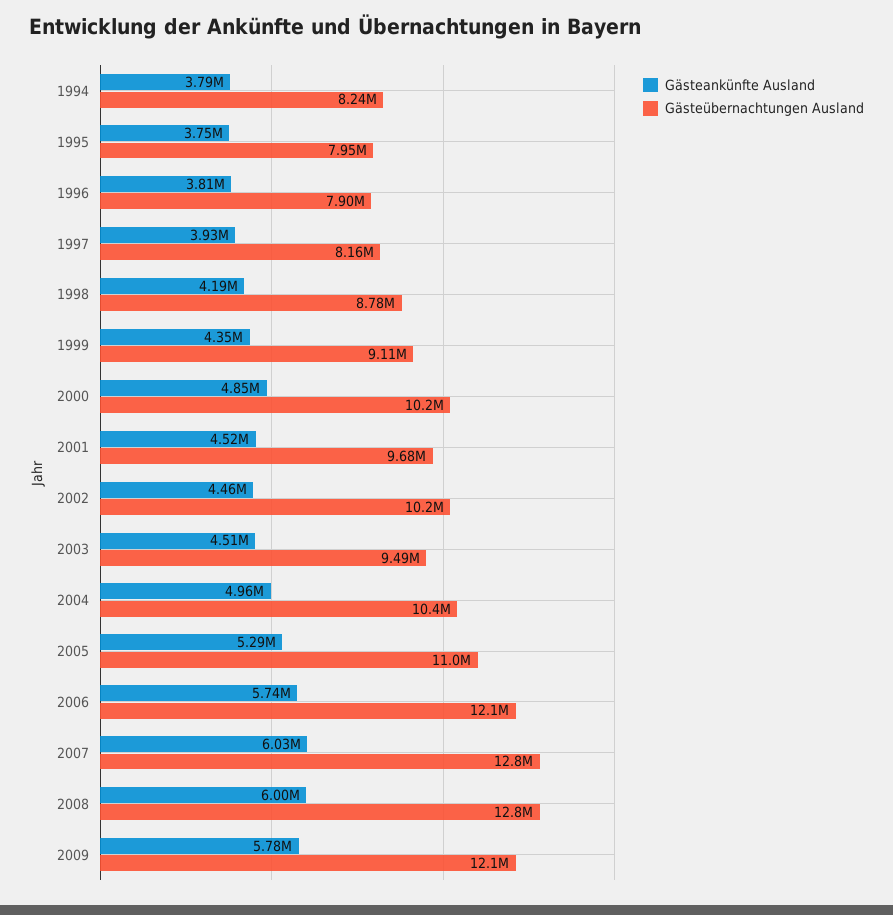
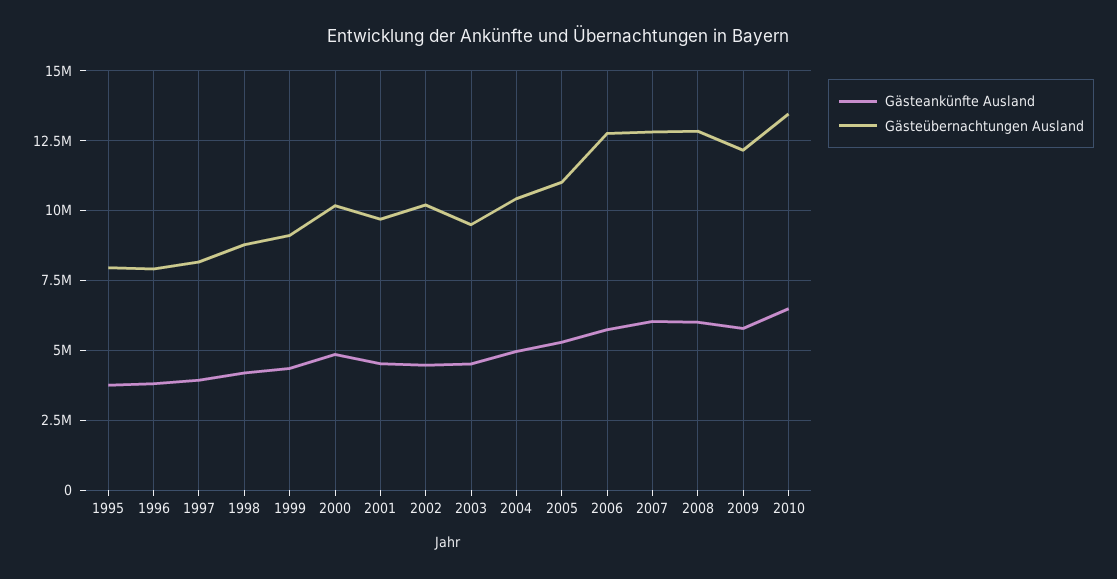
Gästeankünfte Ausland, 1994: 3790000 -> none
Gästeübernachtungen Ausland, 1994: 8240000 -> none
Gästeübernachtungen Ausland, 2006: 12100000 -> 12750000
Gästeankünfte Ausland, 2010: none -> 6500000
Gästeübernachtungen Ausland, 2010: none -> 13500000

